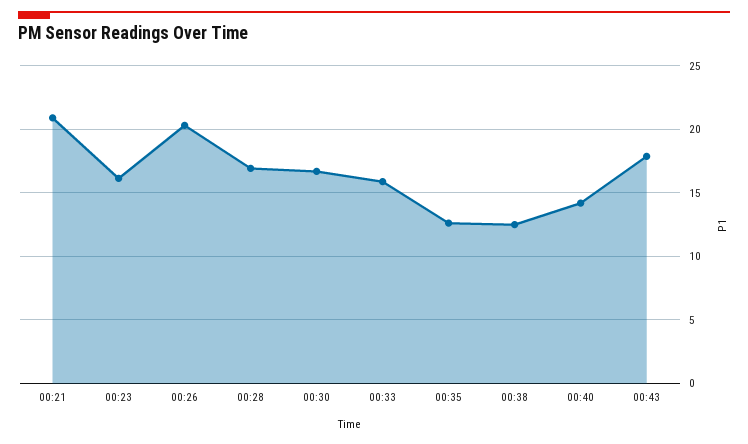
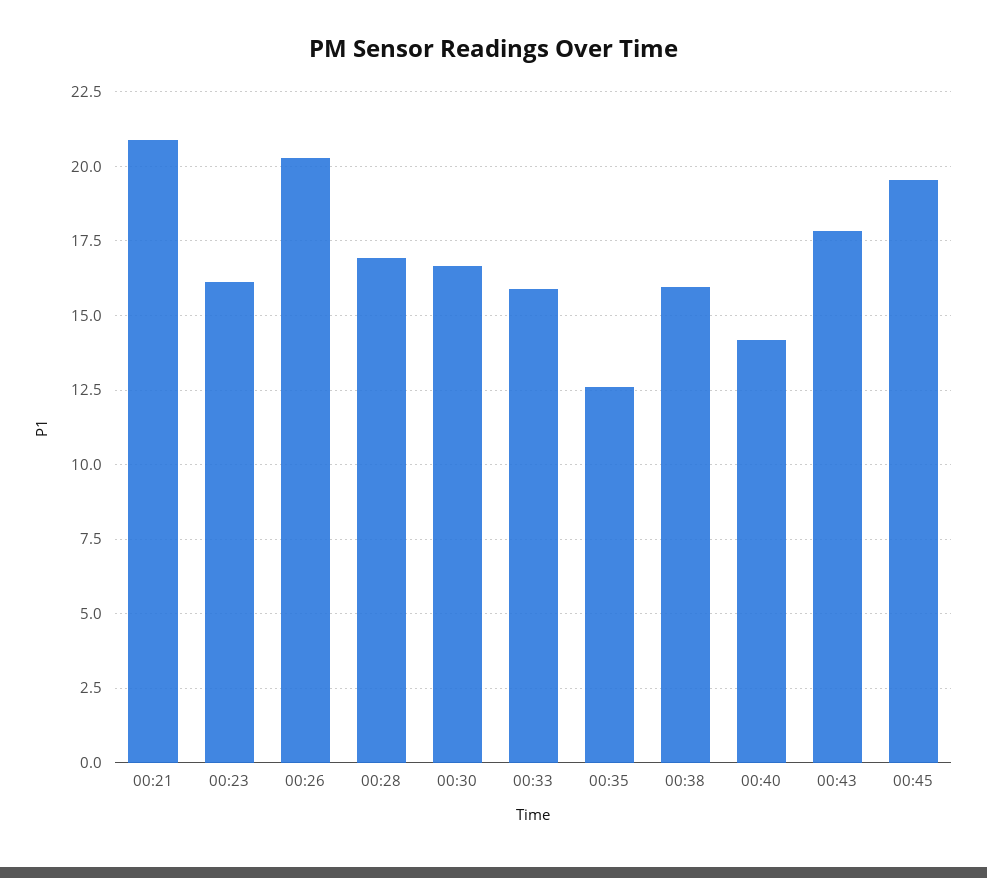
00:38: 12.5 -> 16
00:45: none -> 19.5

